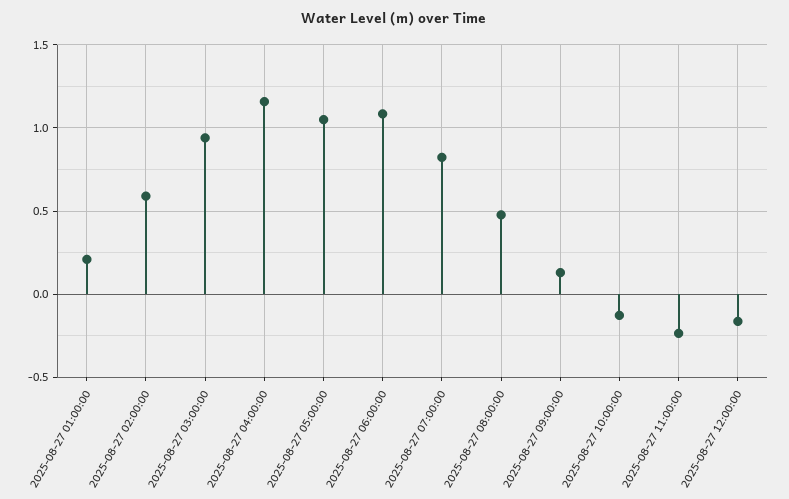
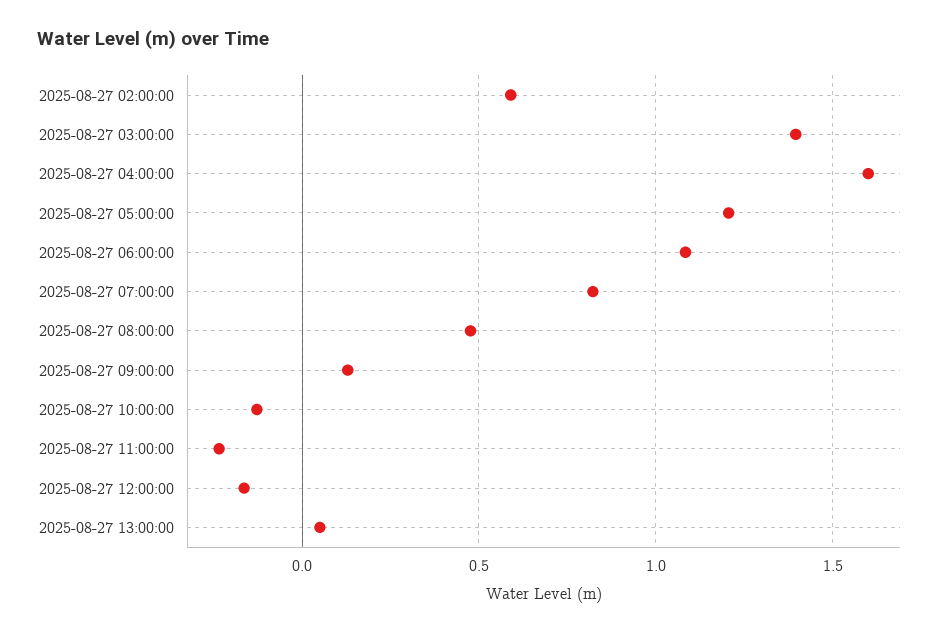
2025-08-27 01:00:00: 0.2 -> none
2025-08-27 03:00:00: 0.95 -> 1.4
2025-08-27 04:00:00: 1.15 -> 1.6
2025-08-27 05:00:00: 1.05 -> 1.2
2025-08-27 13:00:00: none -> 0.05

